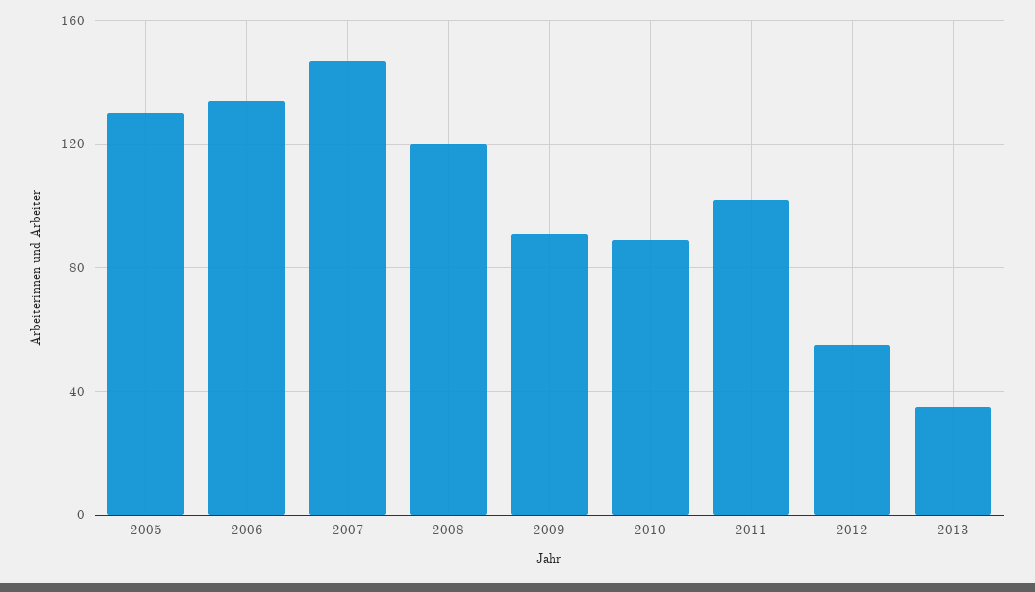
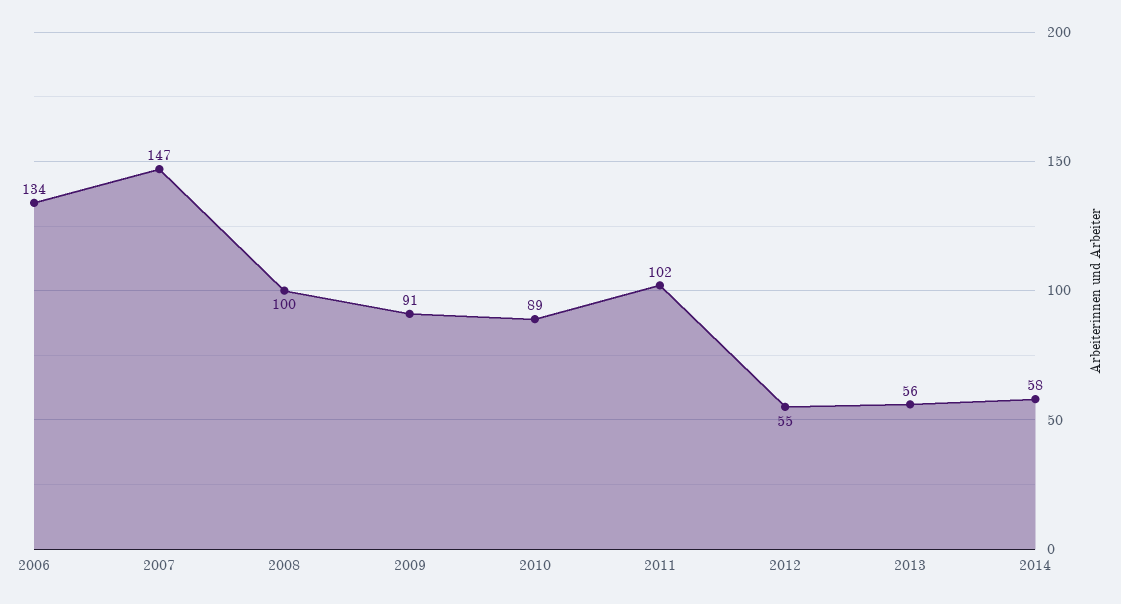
2005: 130 -> none
2008: 120 -> 100
2013: 35 -> 56
2014: none -> 58

